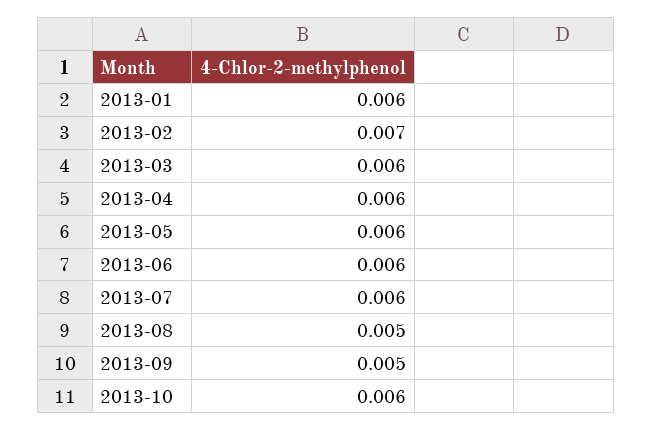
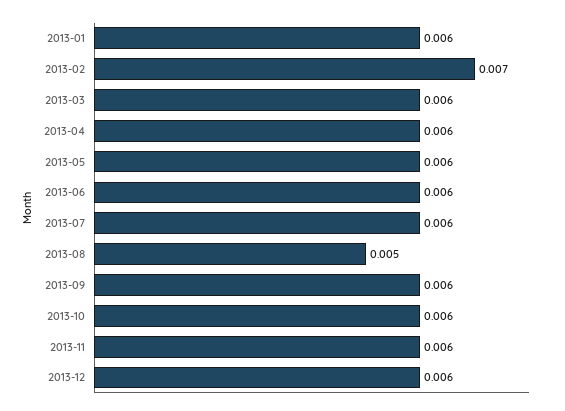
2013-09: 0.005 -> 0.006
2013-11: none -> 0.006
2013-12: none -> 0.006

